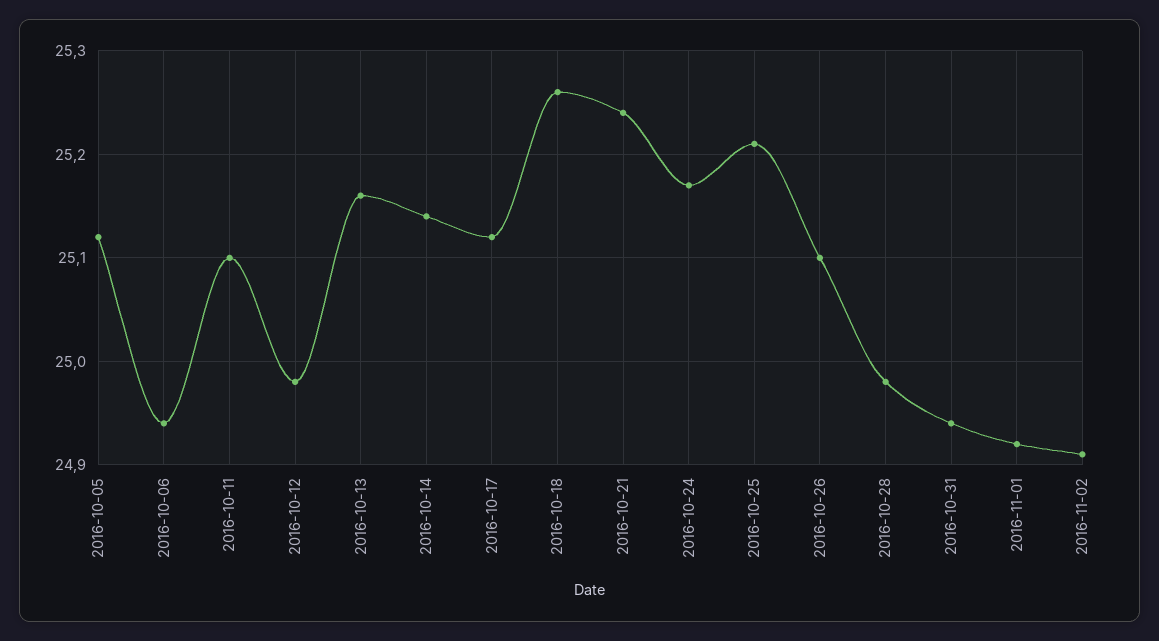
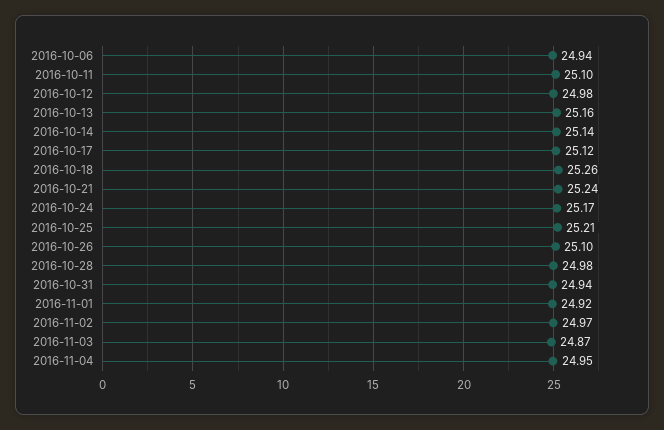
2016-10-05: 25.12 -> none
2016-11-02: 24.91 -> 24.97
2016-11-03: none -> 24.87
2016-11-04: none -> 24.95

